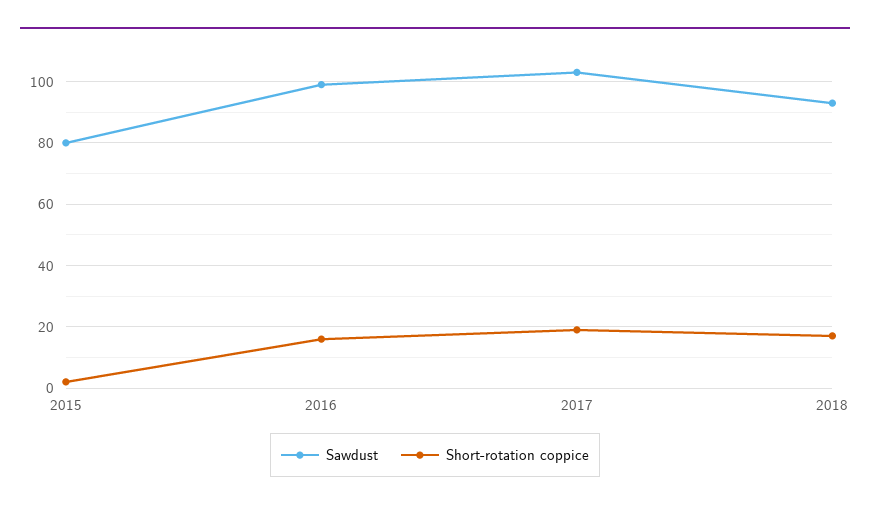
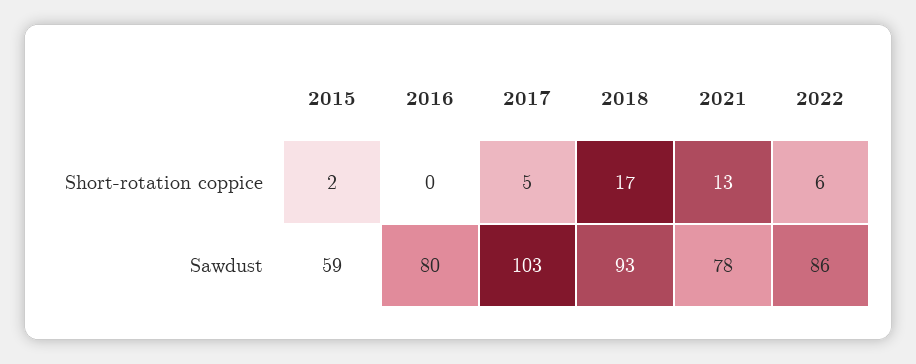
Sawdust, 2015: 80 -> 59
Sawdust, 2016: 100 -> 80
Short-rotation coppice, 2016: 15 -> 0
Short-rotation coppice, 2017: 20 -> 5
Short-rotation coppice, 2021: none -> 13
Short-rotation coppice, 2022: none -> 6
Sawdust, 2021: none -> 78
Sawdust, 2022: none -> 86

